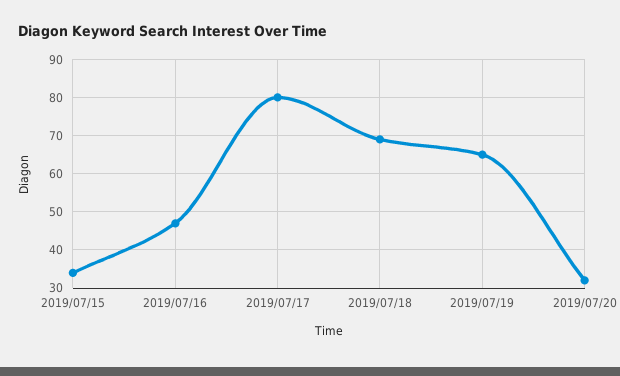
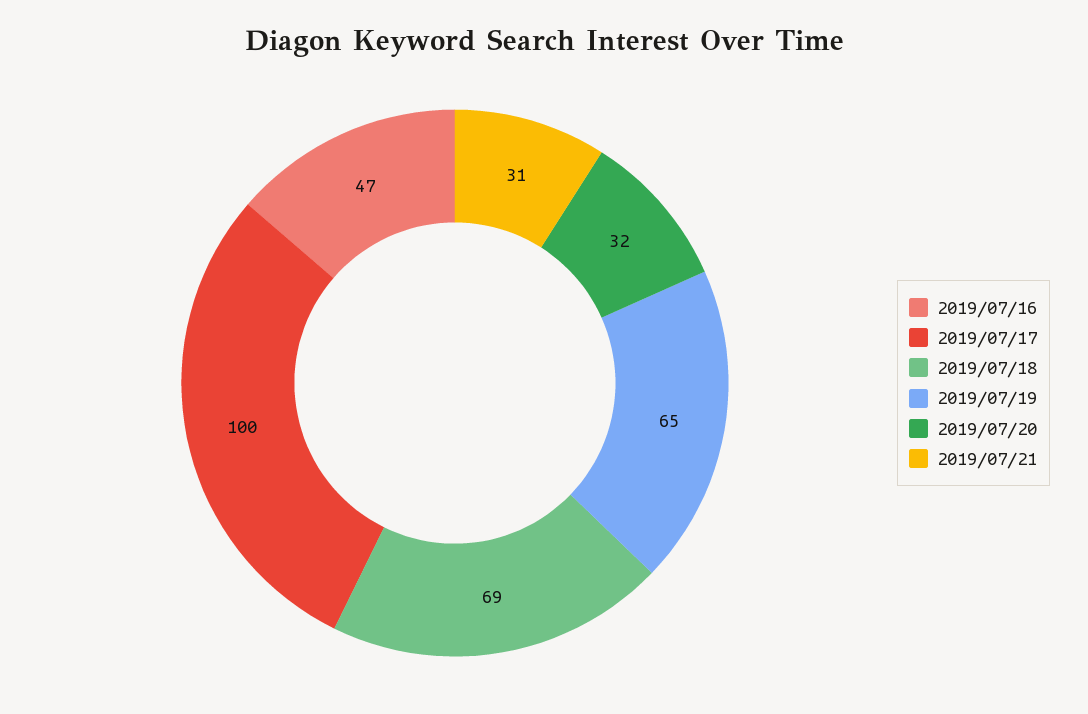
2019/07/15: 35 -> none
2019/07/17: 80 -> 100
2019/07/21: none -> 31

